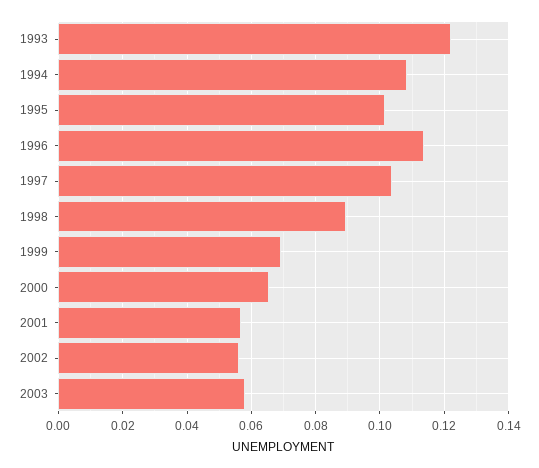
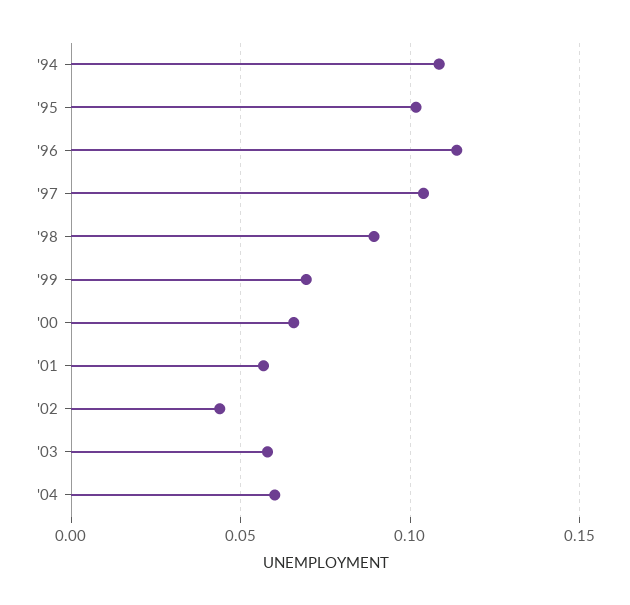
1993: 0.122 -> none
2002: 0.056 -> 0.045
'04: none -> 0.06

